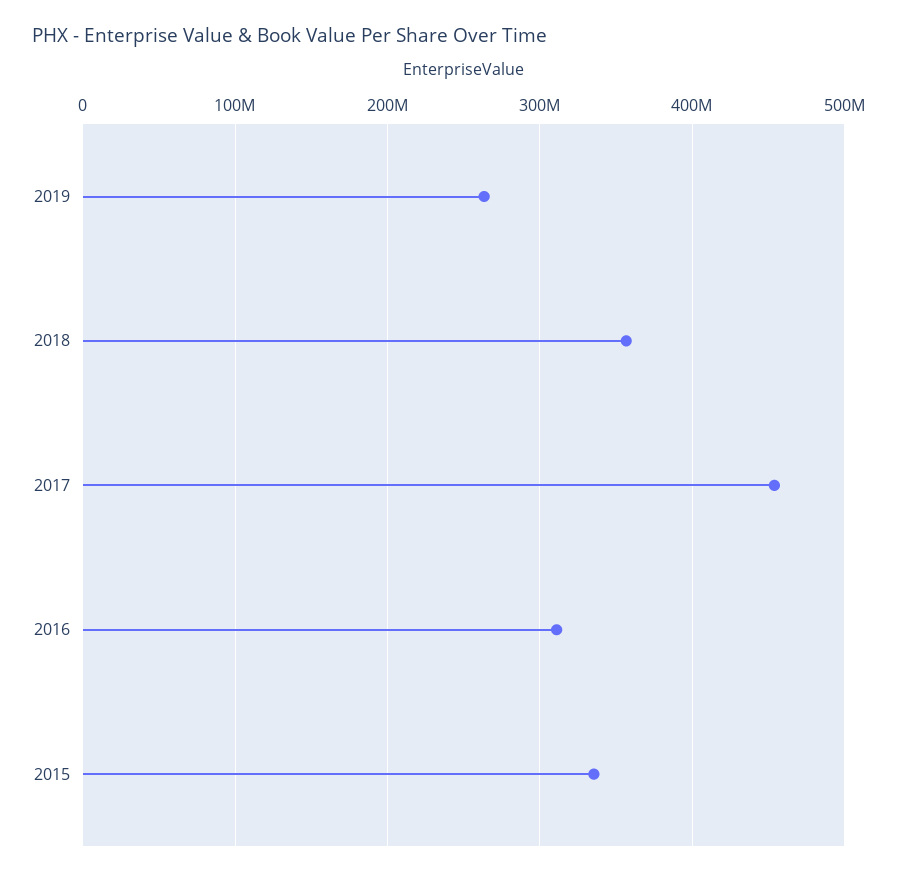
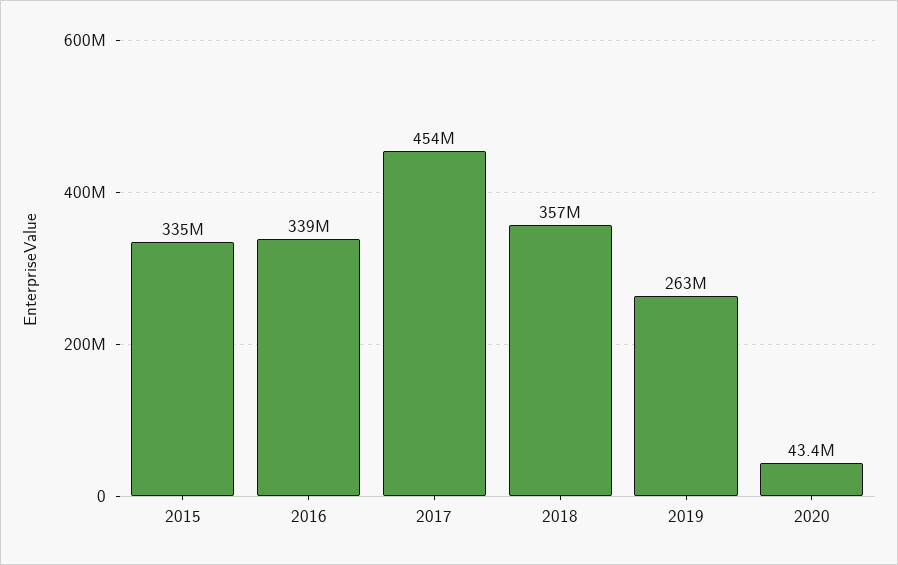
2016: 310000000 -> 339000000
2020: none -> 43400000

